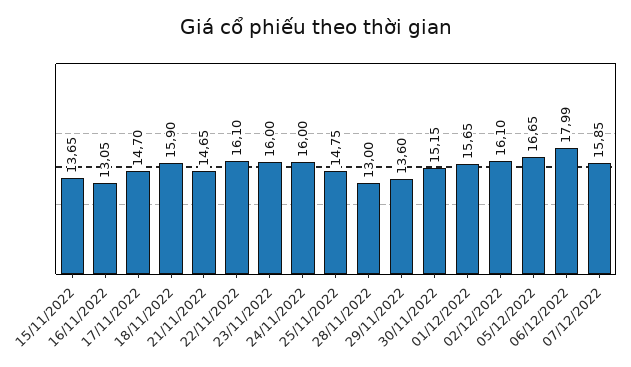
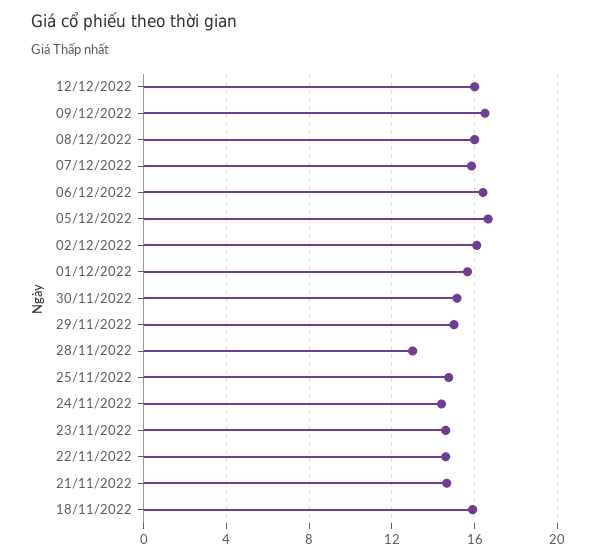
15/11/2022: 13.65 -> none
16/11/2022: 13.05 -> none
17/11/2022: 14.7 -> none
22/11/2022: 16.1 -> 14.5
23/11/2022: 16 -> 14.5
24/11/2022: 16 -> 14.5
29/11/2022: 13.6 -> 15
06/12/2022: 17.99 -> 16.5
12/12/2022: none -> 16
09/12/2022: none -> 16.5
08/12/2022: none -> 16

